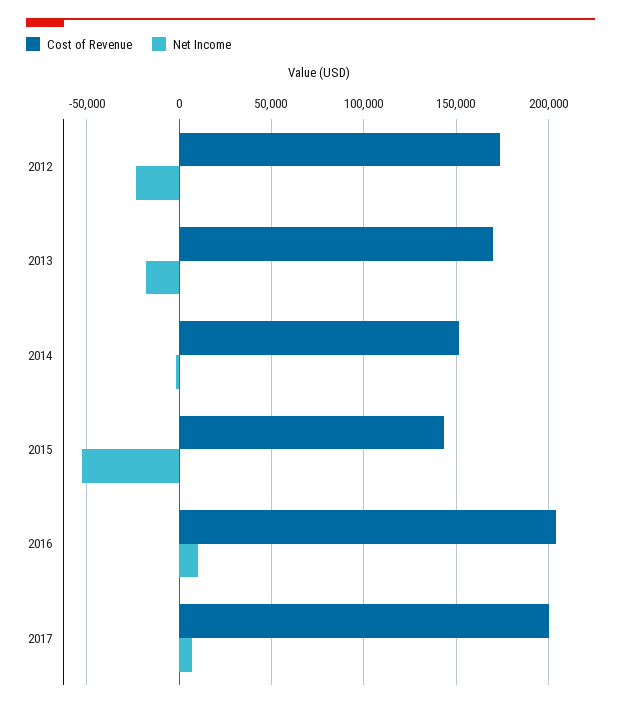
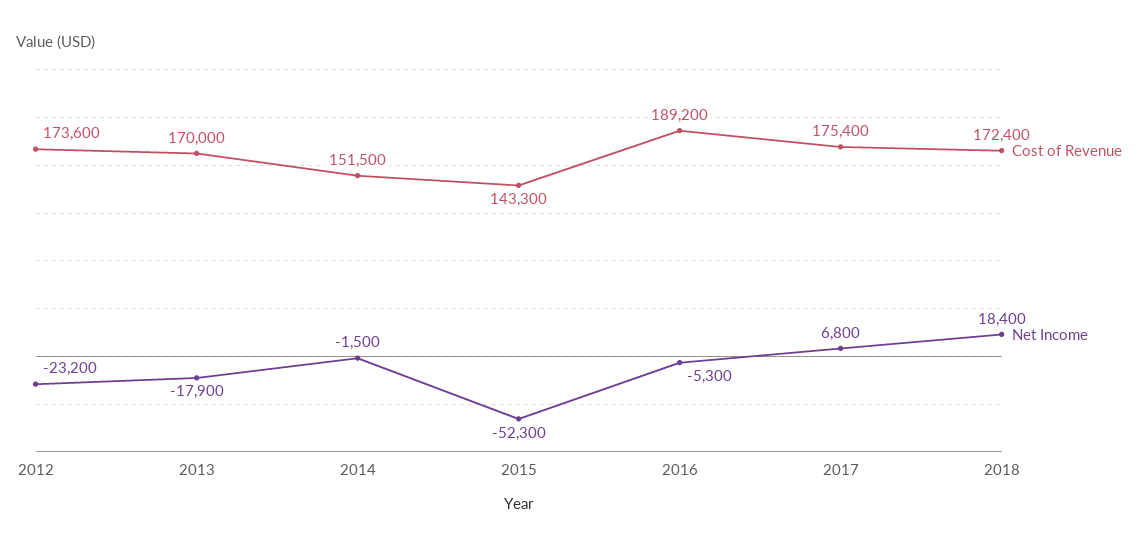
Cost of Revenue, 2016: 205000 -> 189200
Net Income, 2016: 10000 -> -5300
Cost of Revenue, 2017: 200000 -> 175400
Cost of Revenue, 2018: none -> 172400
Net Income, 2018: none -> 18400

